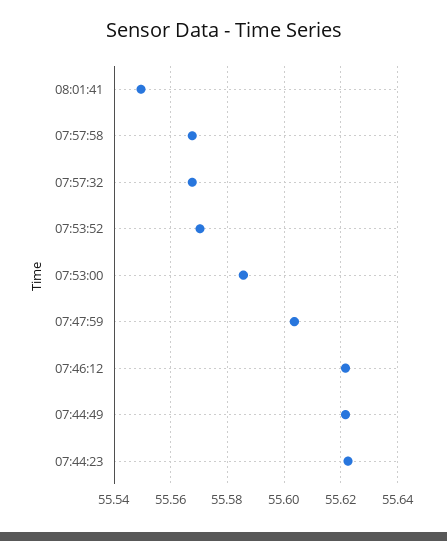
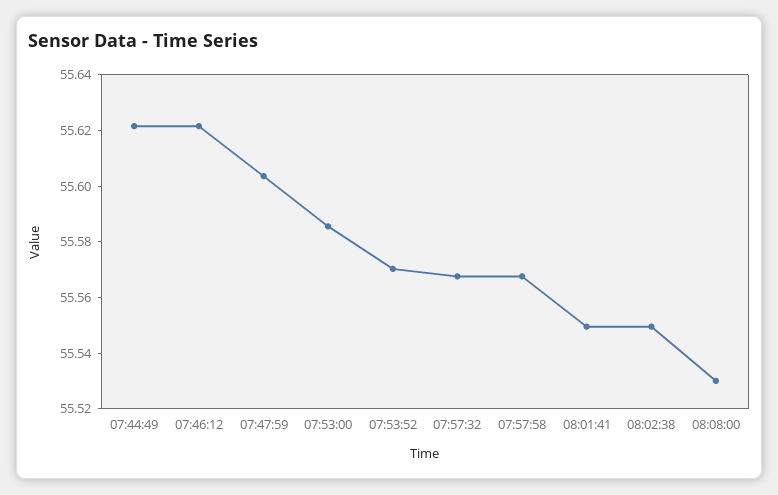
07:44:23: 55.6225 -> none
08:02:38: none -> 55.55
08:08:00: none -> 55.53

